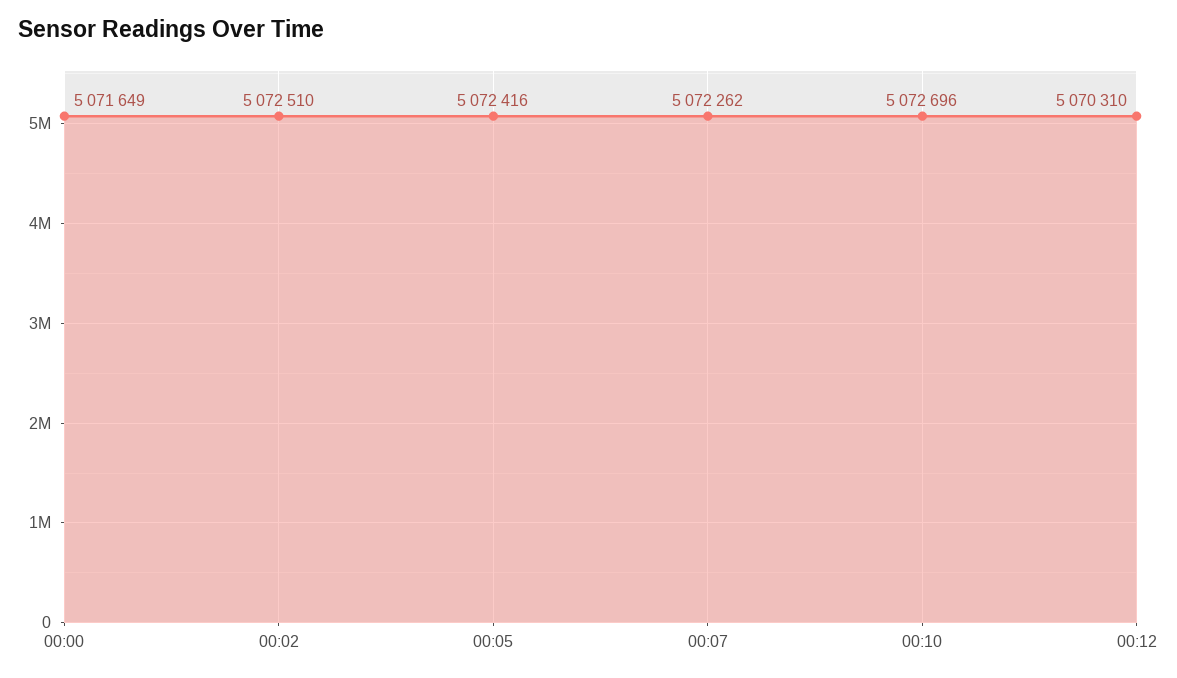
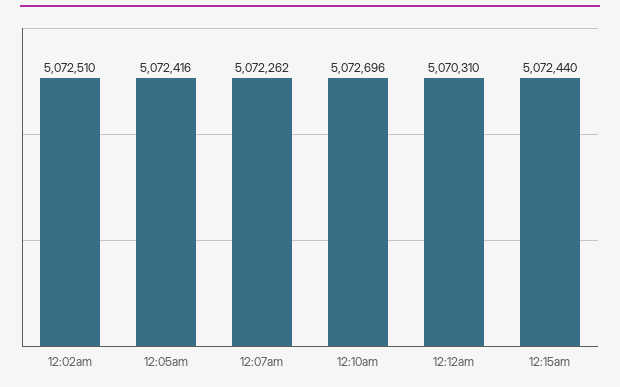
00:00: 5071649 -> none
12:15am: none -> 5072440

